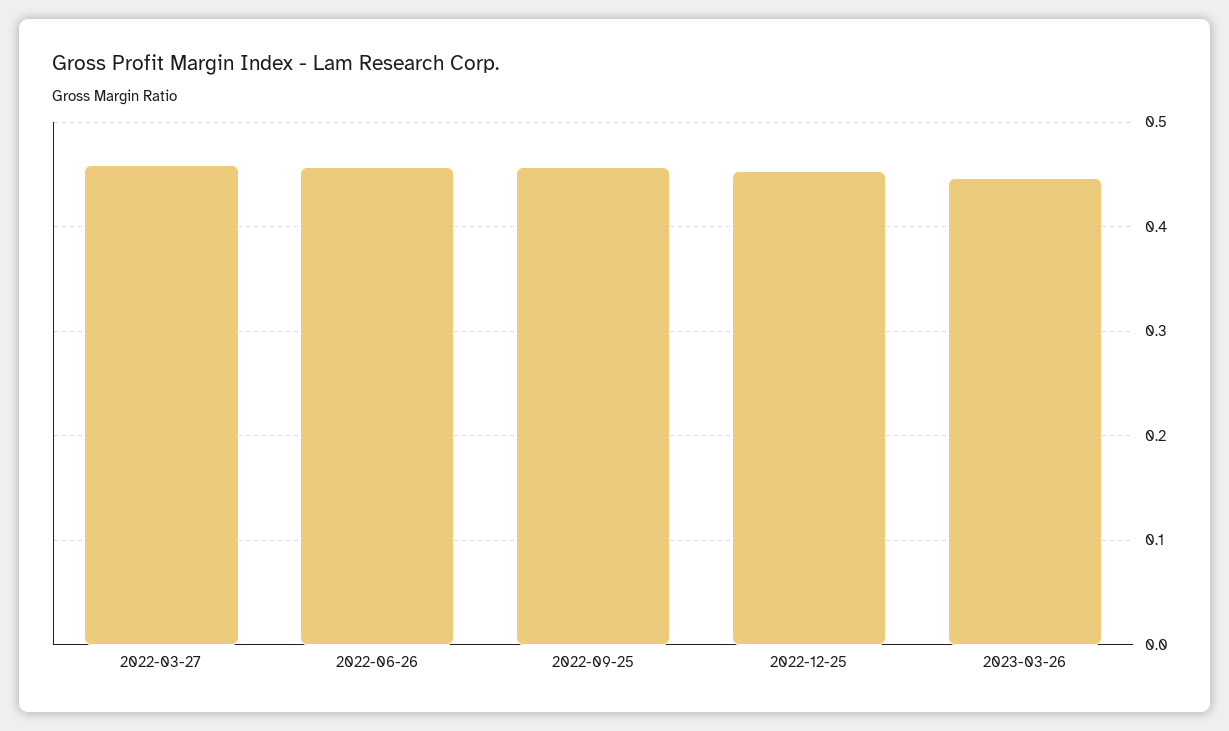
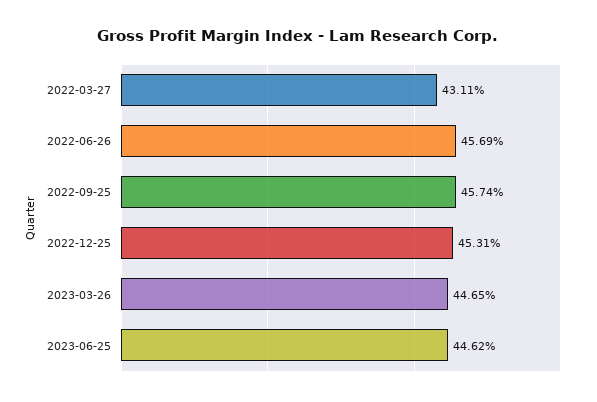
2022-03-27: 0.46 -> 0.4311
2023-06-25: none -> 0.4462

